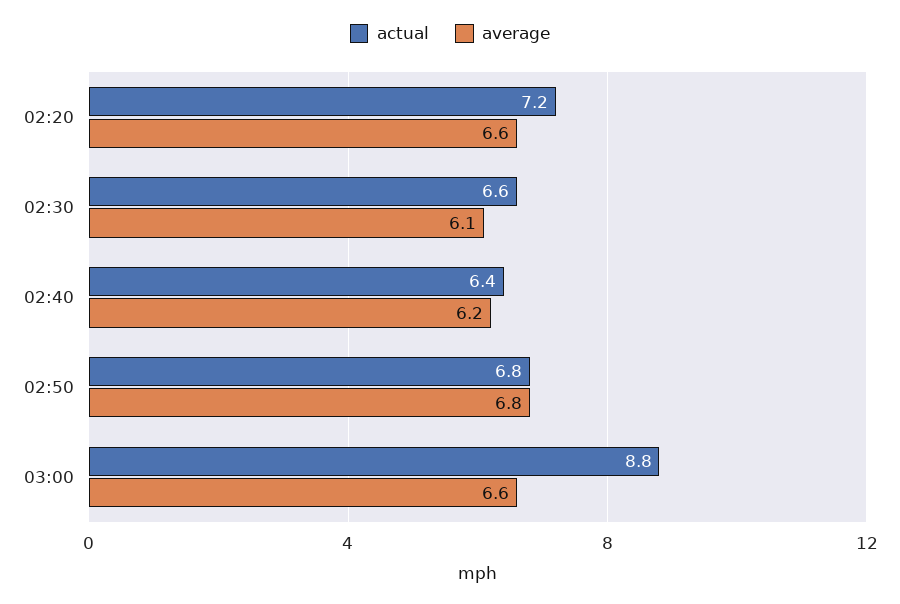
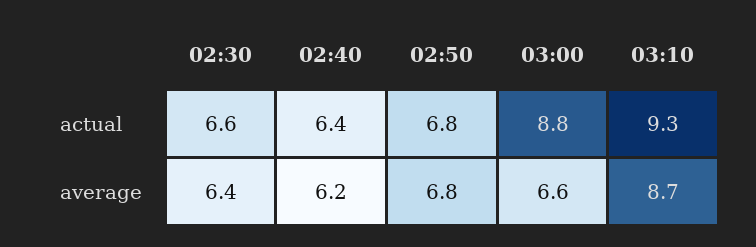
actual, 02:20: 7.2 -> none
average, 02:20: 6.6 -> none
average, 02:30: 6.1 -> 6.4
actual, 03:10: none -> 9.3
average, 03:10: none -> 8.7

